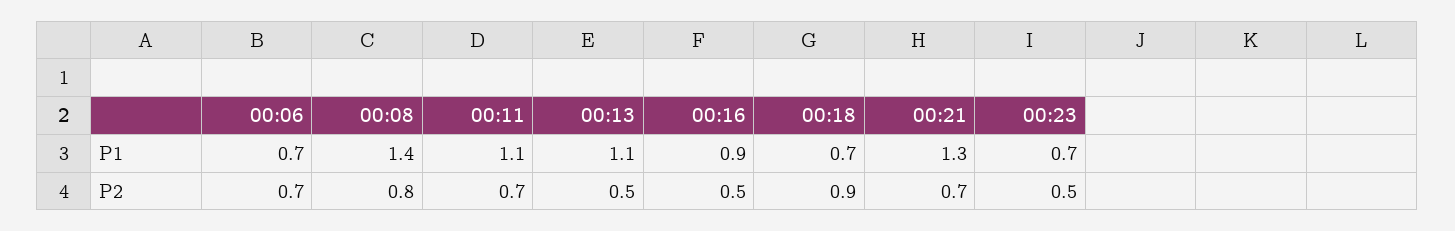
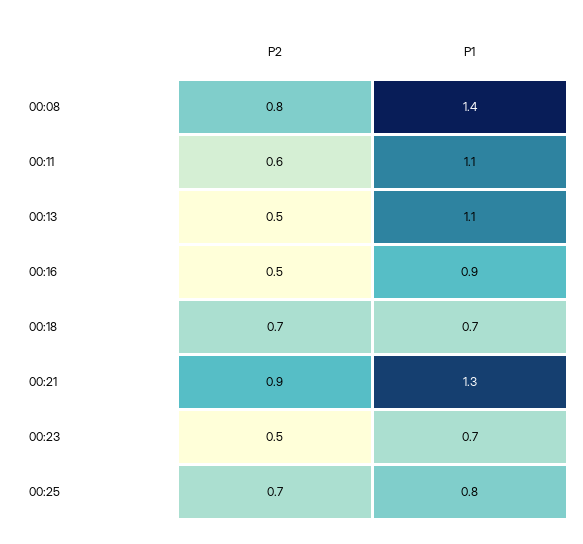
00:06, P1: 0.7 -> none
00:06, P2: 0.7 -> none
00:11, P2: 0.7 -> 0.6
00:18, P2: 0.9 -> 0.7
00:21, P2: 0.7 -> 0.9
00:25, P2: none -> 0.7
00:25, P1: none -> 0.8

